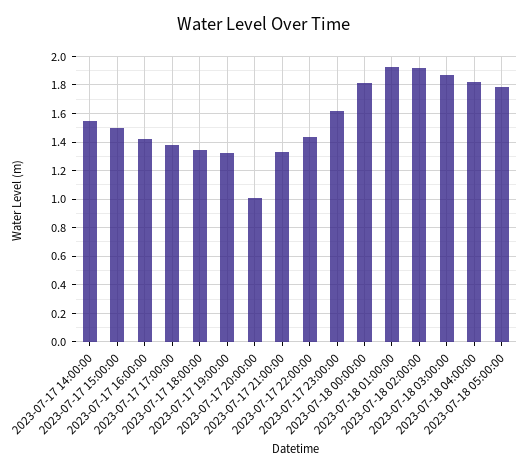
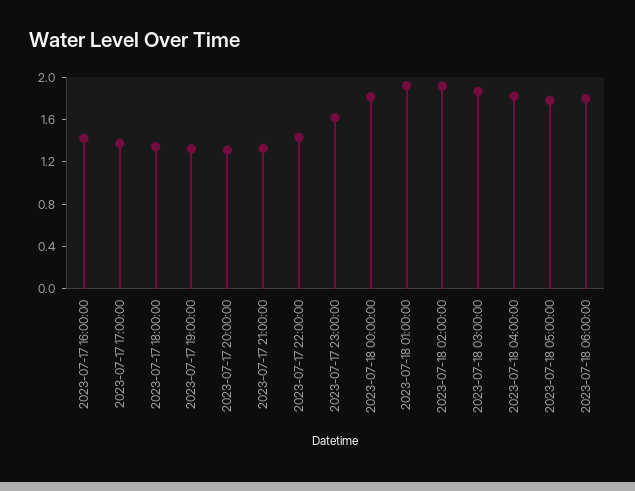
2023-07-17 14:00:00: 1.55 -> none
2023-07-17 15:00:00: 1.5 -> none
2023-07-17 20:00:00: 1 -> 1.3
2023-07-18 06:00:00: none -> 1.8

